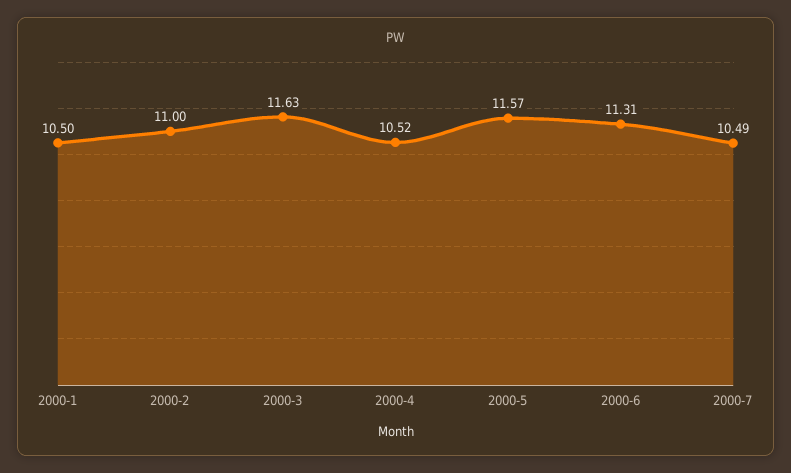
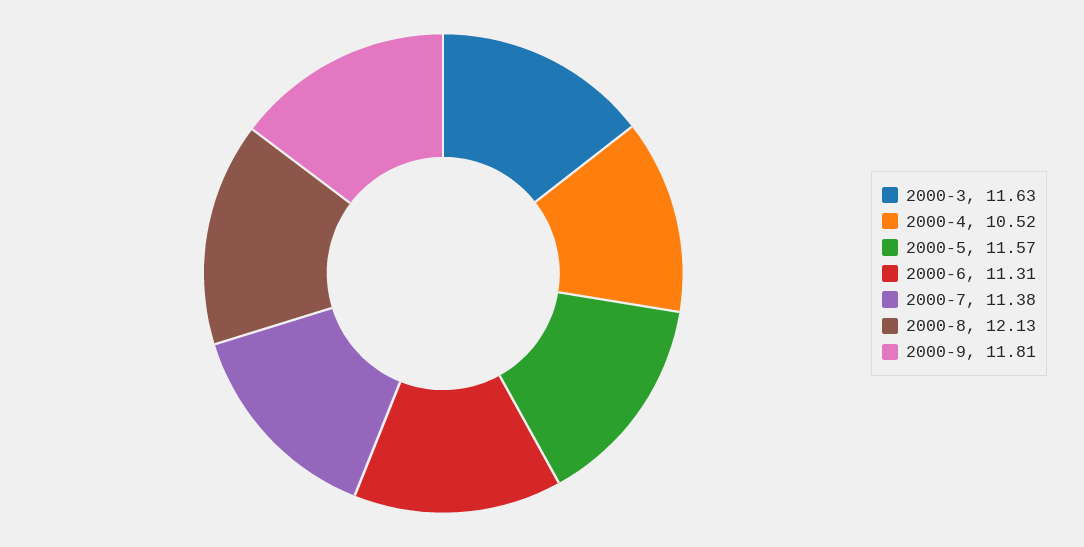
2000-1: 10.5 -> none
2000-2: 11 -> none
2000-7: 10.49 -> 11.38
2000-8: none -> 12.13
2000-9: none -> 11.81

